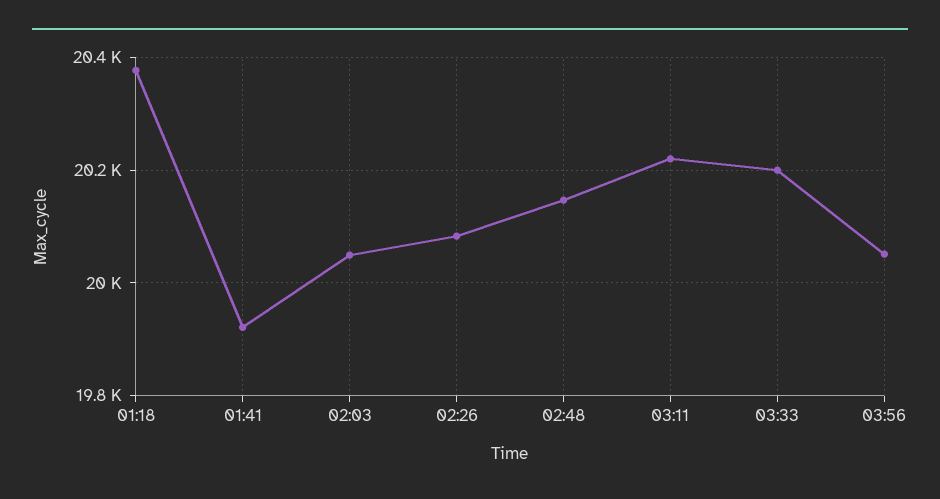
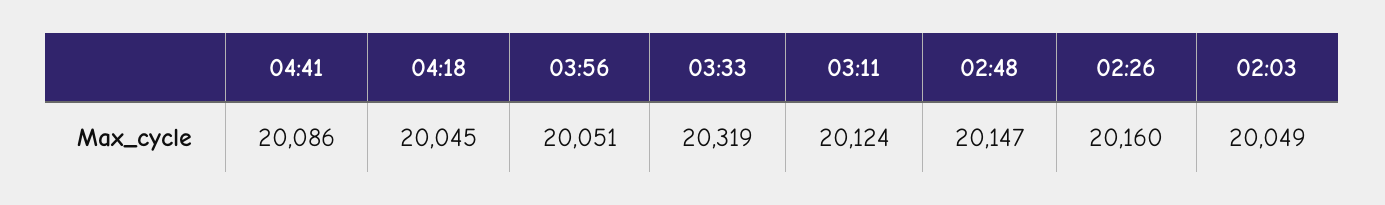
01:18: 20380 -> none
01:41: 19920 -> none
02:26: 20080 -> 20160
03:11: 20220 -> 20124
03:33: 20200 -> 20319
04:41: none -> 20086
04:18: none -> 20045

